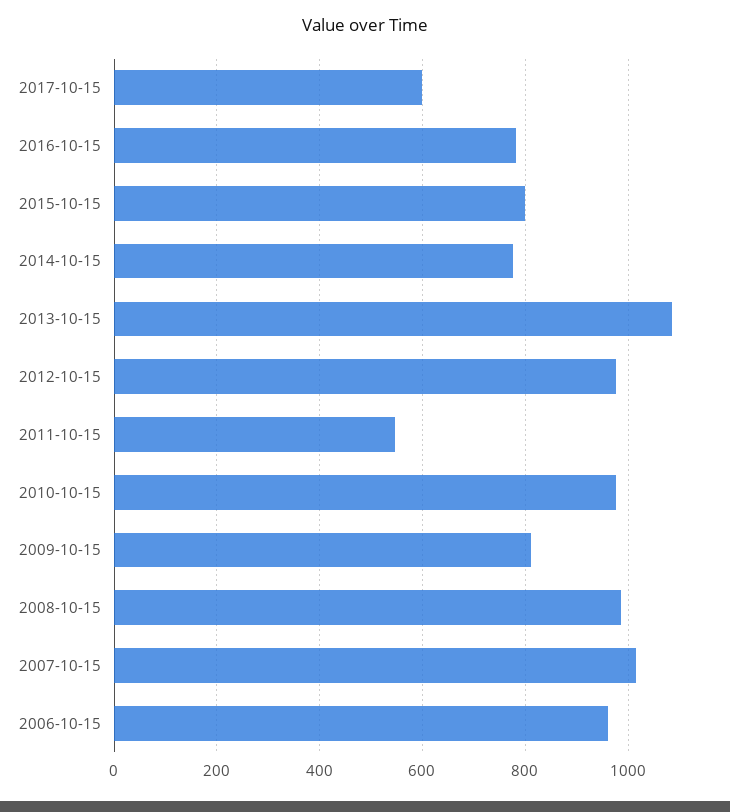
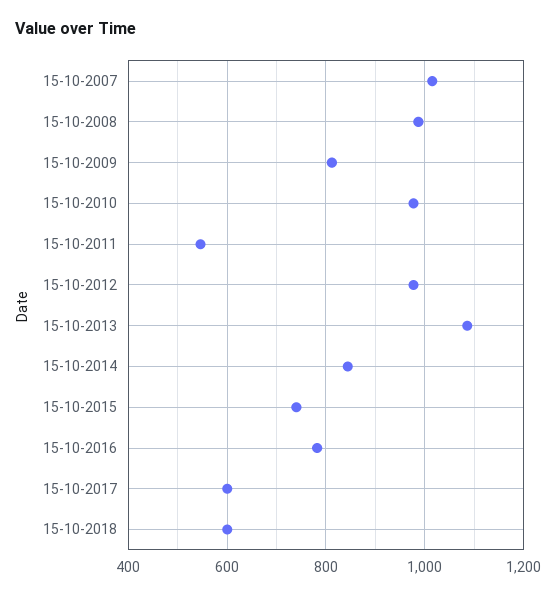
2015-10-15: 800 -> 740
2014-10-15: 780 -> 840
2006-10-15: 960 -> none
15-10-2018: none -> 600

